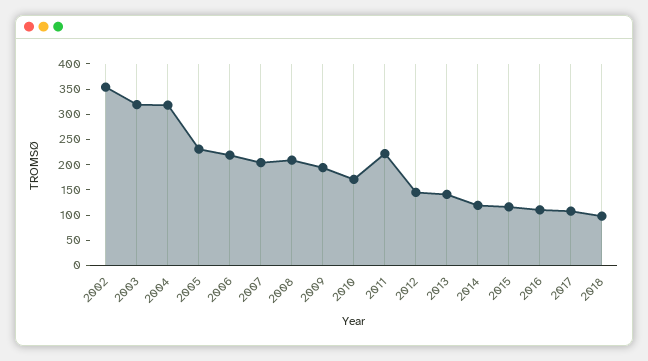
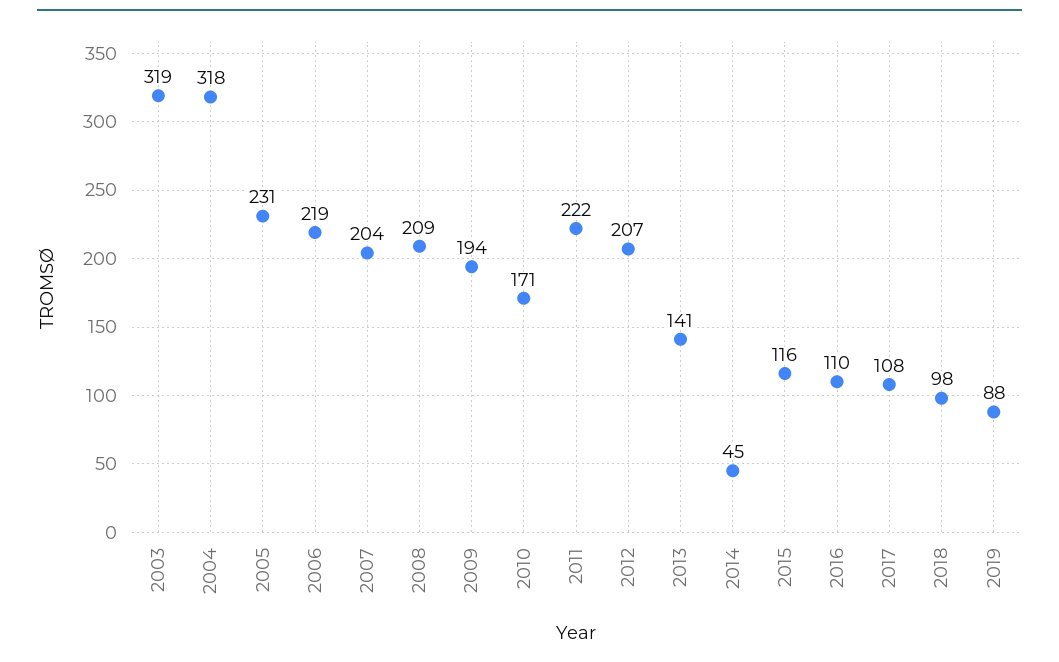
2002: 350 -> none
2012: 150 -> 207
2014: 125 -> 45
2019: none -> 88

